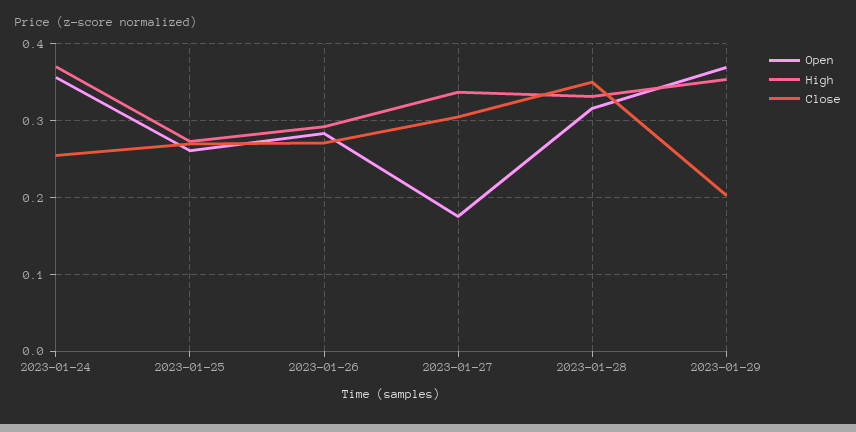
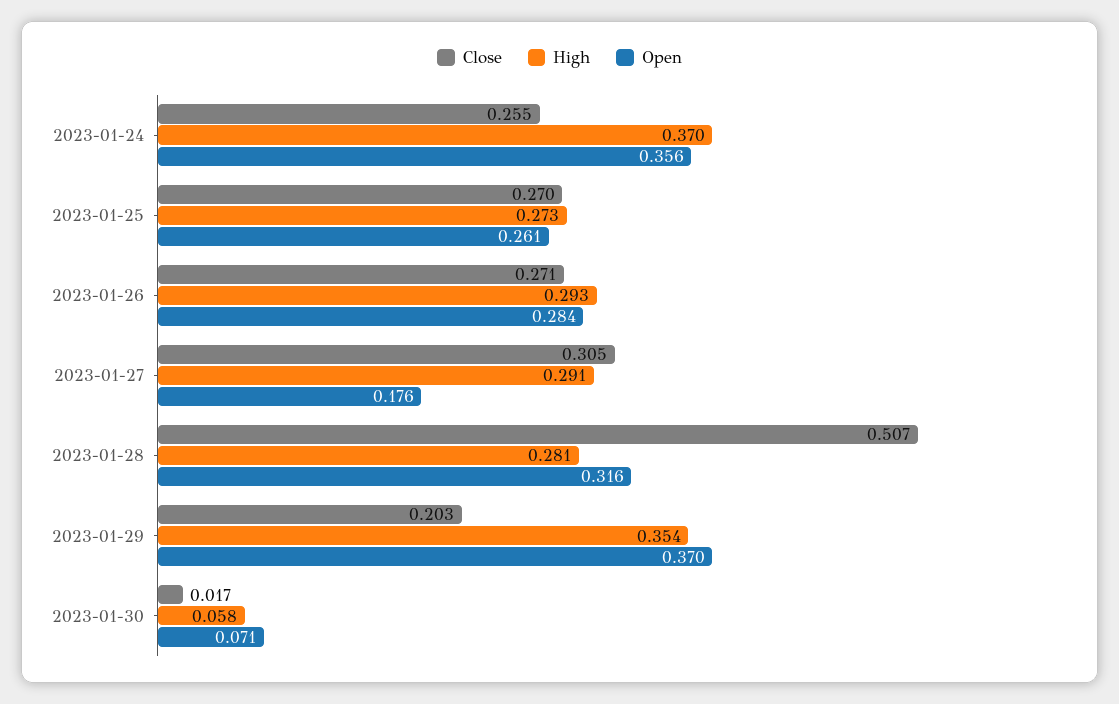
High, 2023-01-27: 0.34 -> 0.291
High, 2023-01-28: 0.33 -> 0.281
Close, 2023-01-28: 0.35 -> 0.507
Close, 2023-01-30: none -> 0.017
High, 2023-01-30: none -> 0.058
Open, 2023-01-30: none -> 0.071

